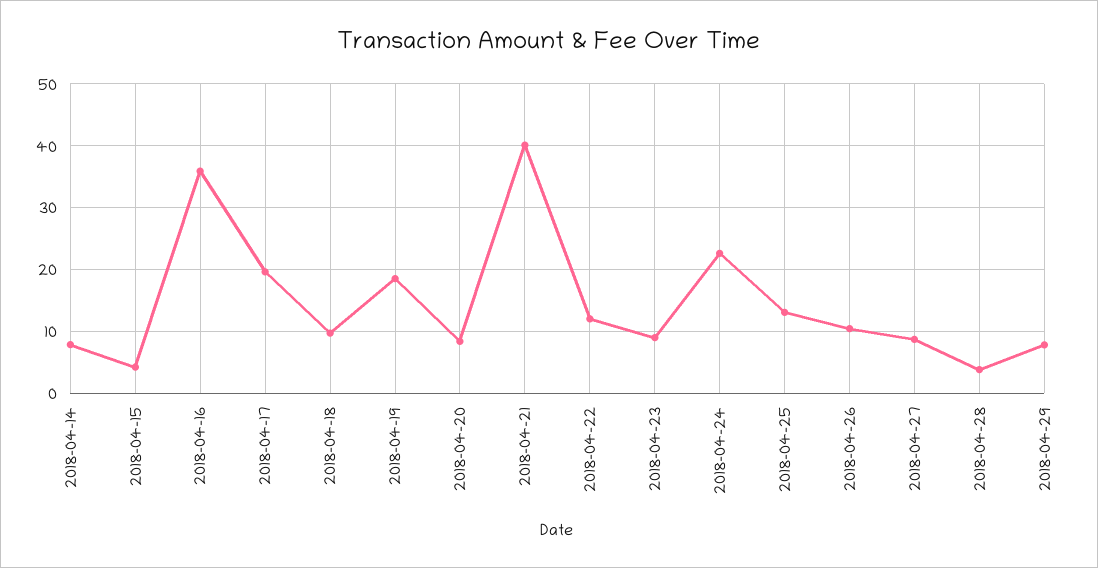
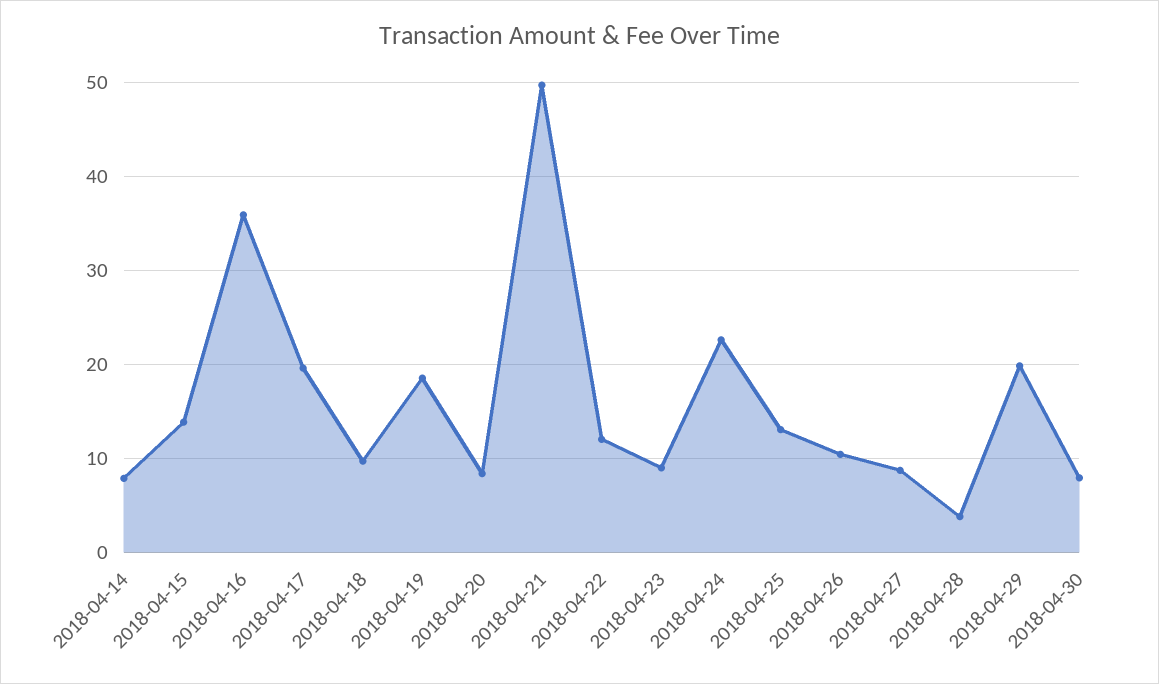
2018-04-15: 4 -> 14
2018-04-21: 40 -> 50
2018-04-29: 8 -> 20
2018-04-30: none -> 8

